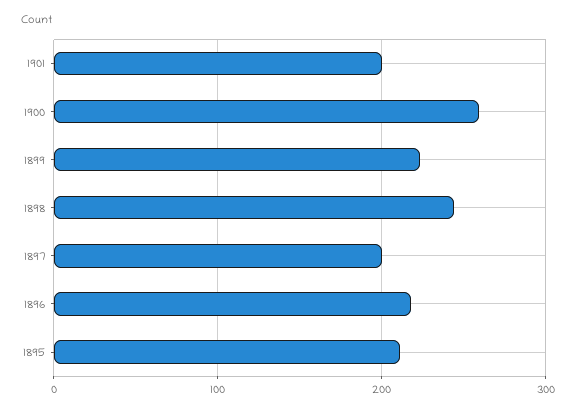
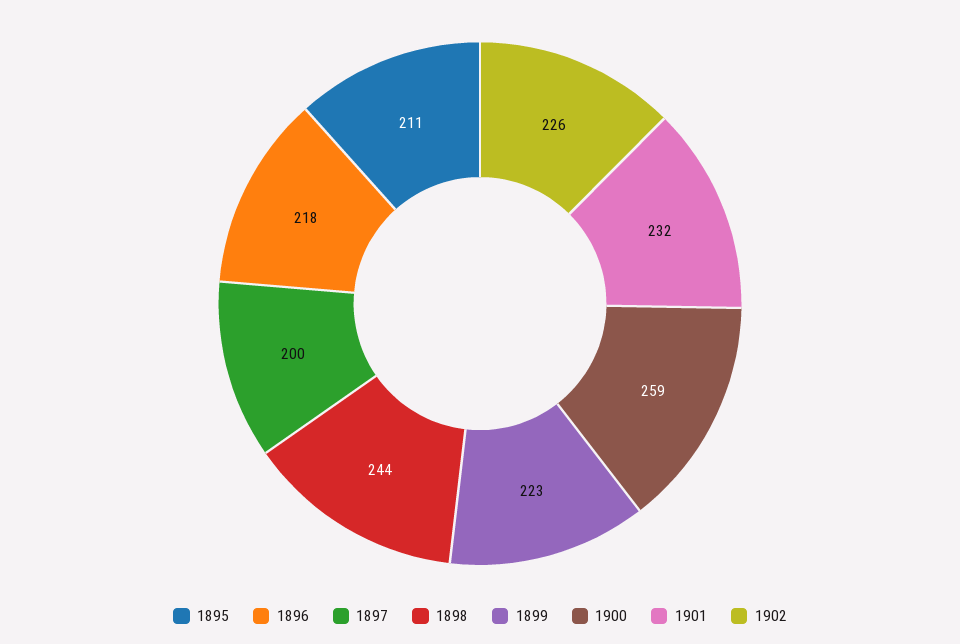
1901: 200 -> 232
1902: none -> 226

